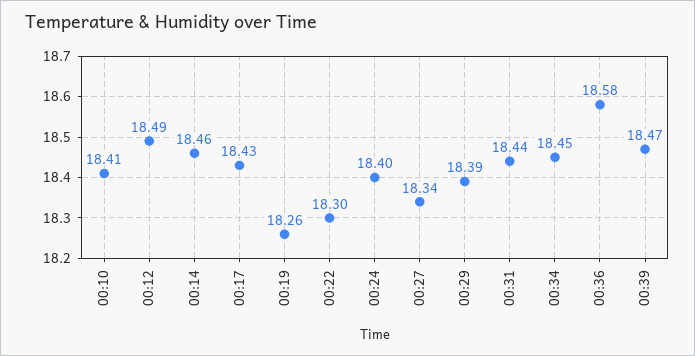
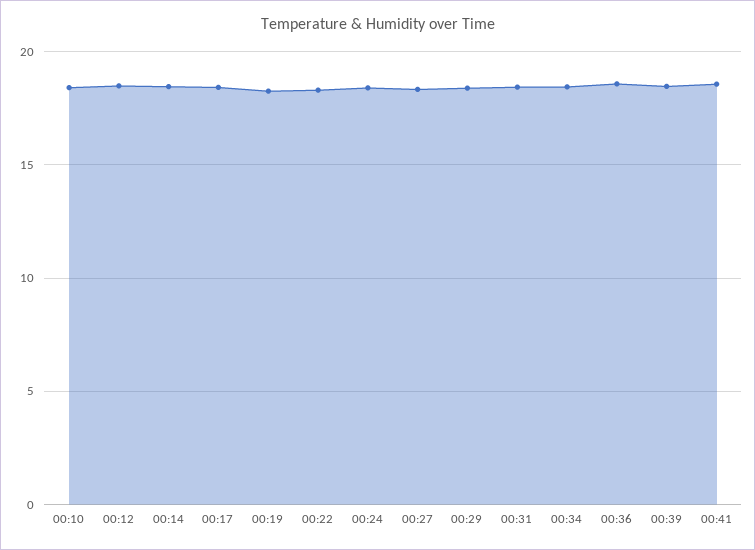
00:41: none -> 18.5

